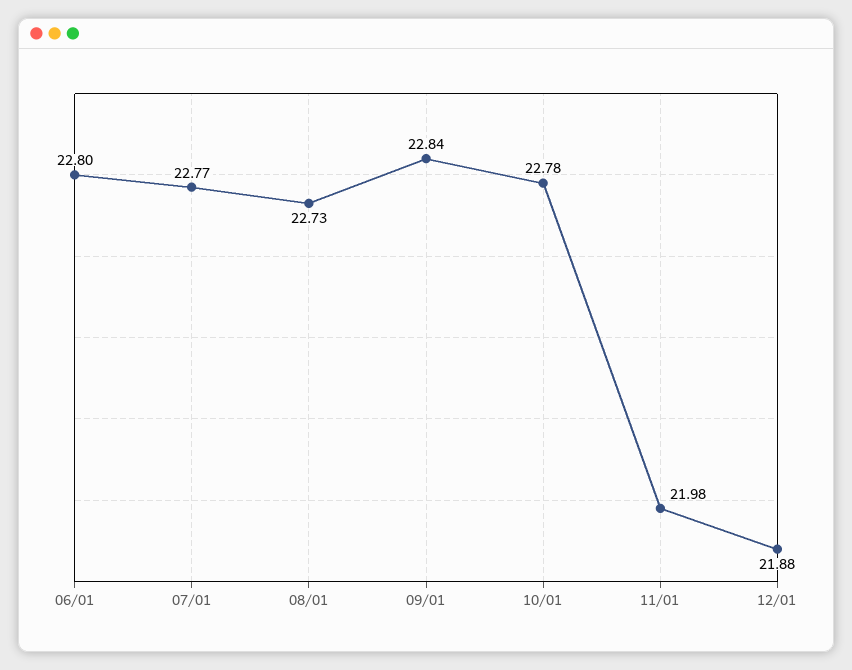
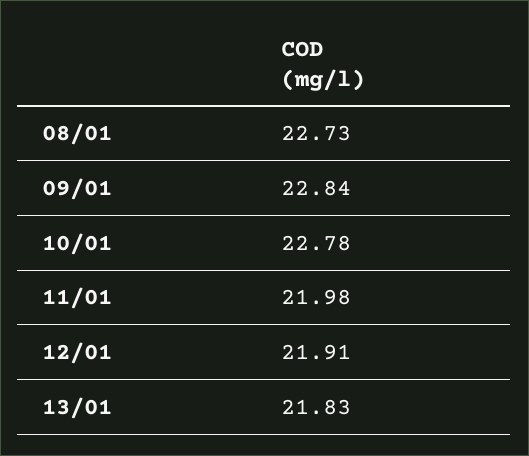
06/01: 22.8 -> none
07/01: 22.77 -> none
12/01: 21.88 -> 21.91
13/01: none -> 21.83

